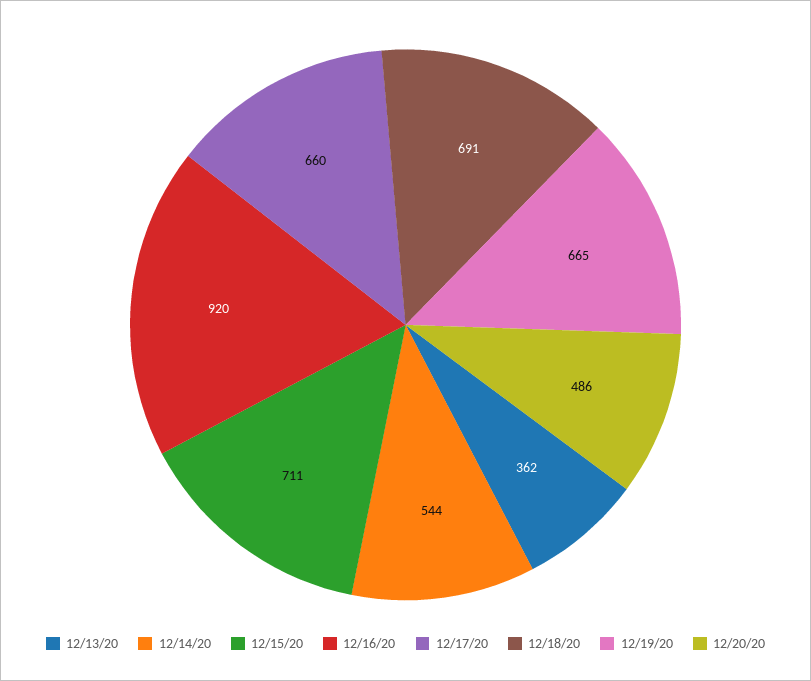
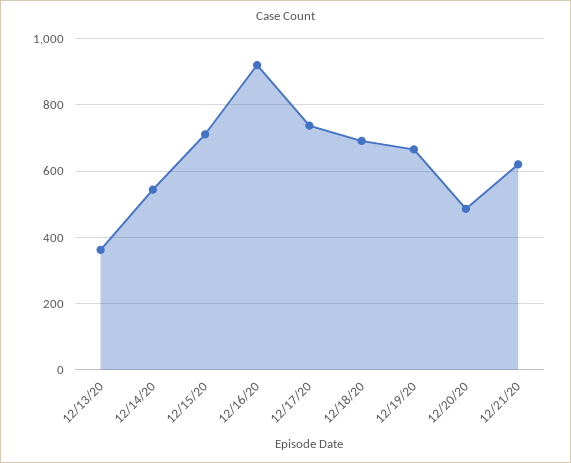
12/17/20: 660 -> 740
12/21/20: none -> 620

